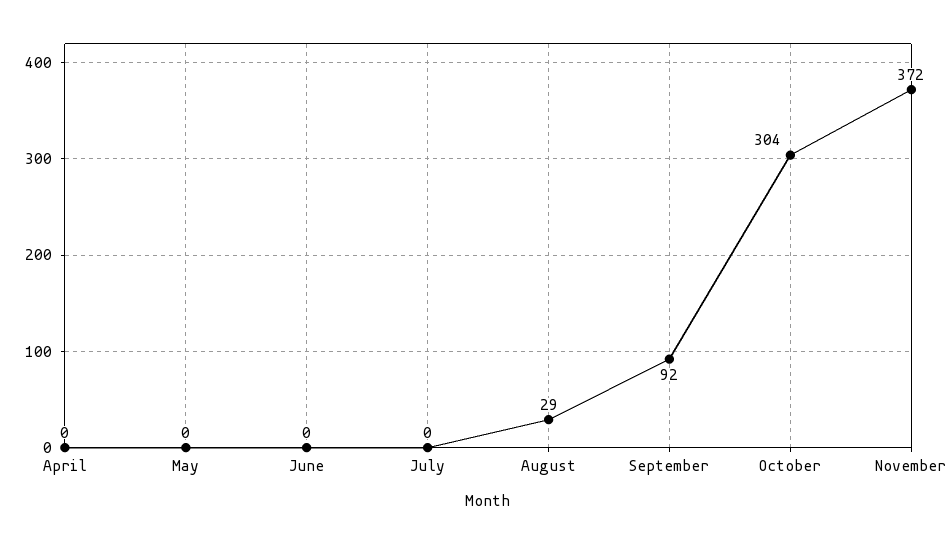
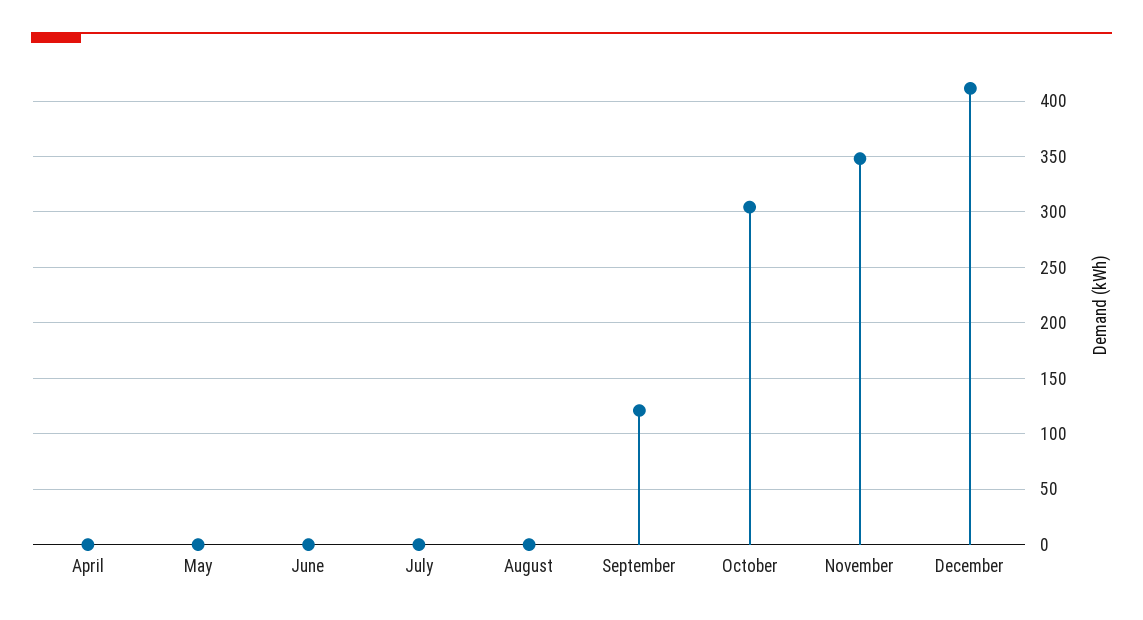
August: 29 -> 0
September: 92 -> 120
November: 372 -> 350
December: none -> 410

